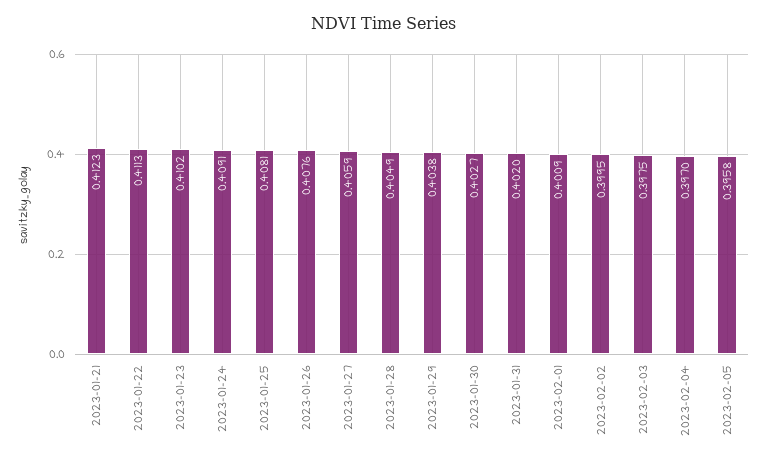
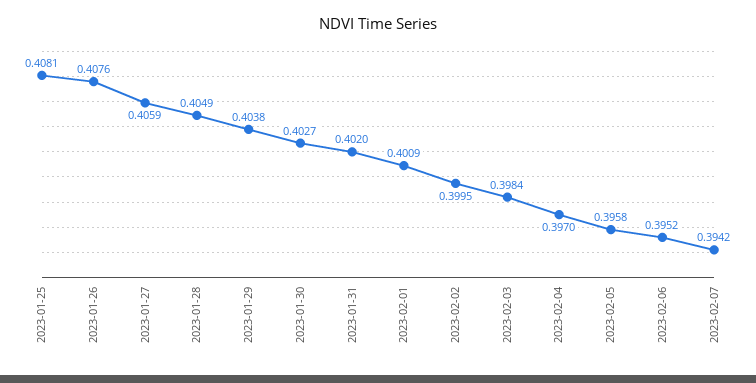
2023-01-21: 0.4123 -> none
2023-01-22: 0.4113 -> none
2023-01-23: 0.4102 -> none
2023-01-24: 0.4091 -> none
2023-02-03: 0.3975 -> 0.3984
2023-02-06: none -> 0.3952
2023-02-07: none -> 0.3942

